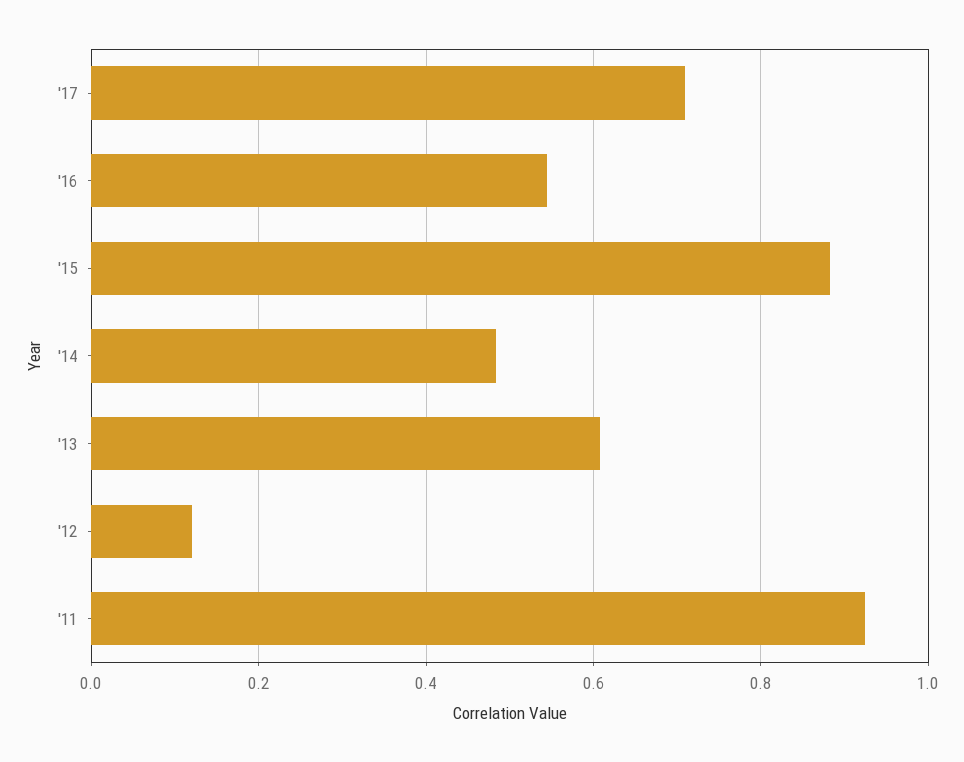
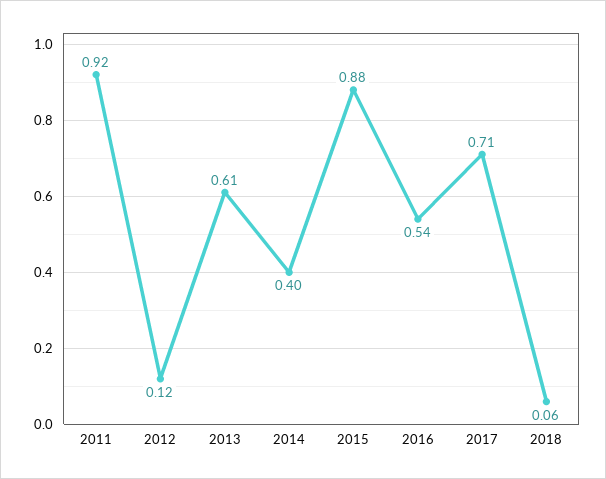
'14: 0.48 -> 0.4
2018: none -> 0.06

